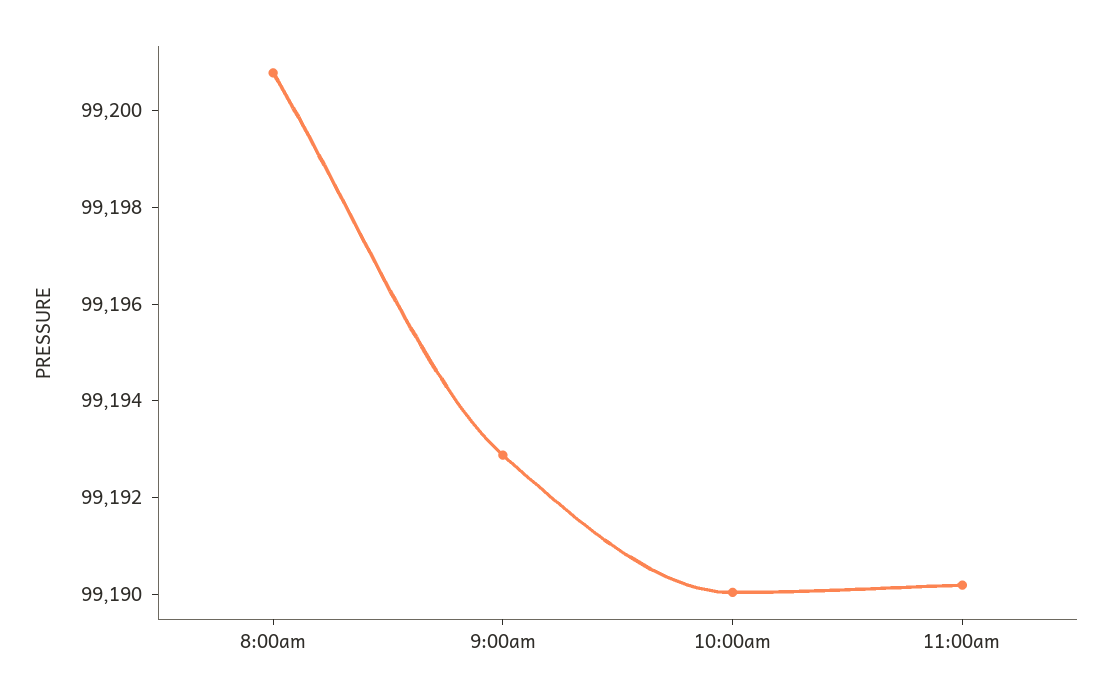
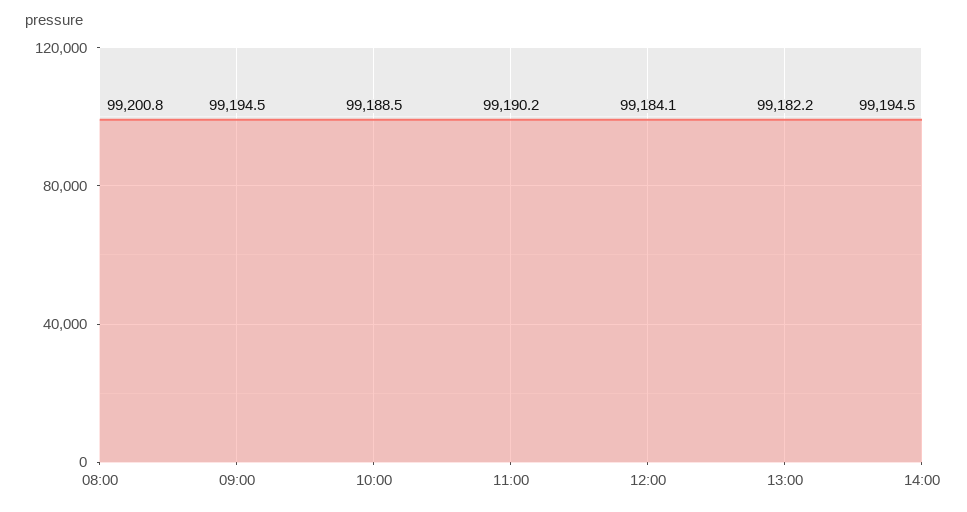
9:00am: 99193 -> 99194.5
10:00am: 99190 -> 99188.5
12:00: none -> 99184.1
13:00: none -> 99182.2
14:00: none -> 99194.5

